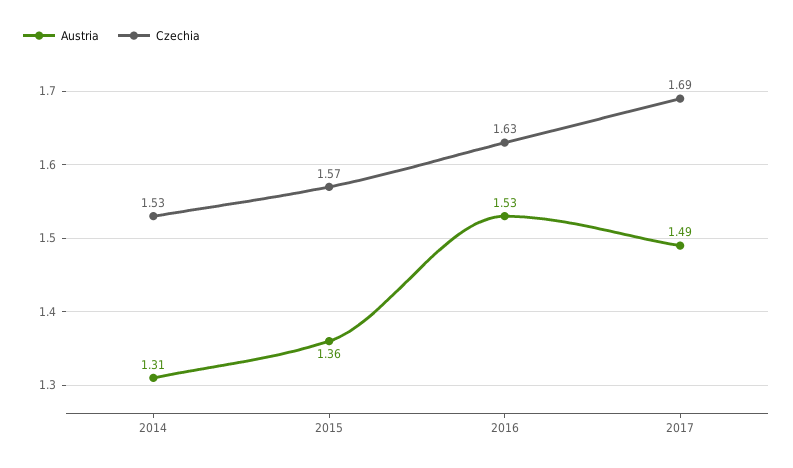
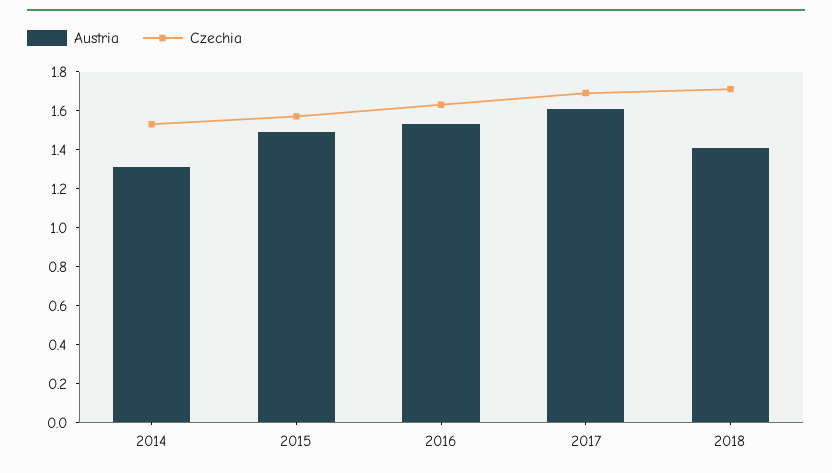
Austria, 2015: 1.36 -> 1.5
Austria, 2017: 1.49 -> 1.6
Austria, 2018: none -> 1.4
Czechia, 2018: none -> 1.7

